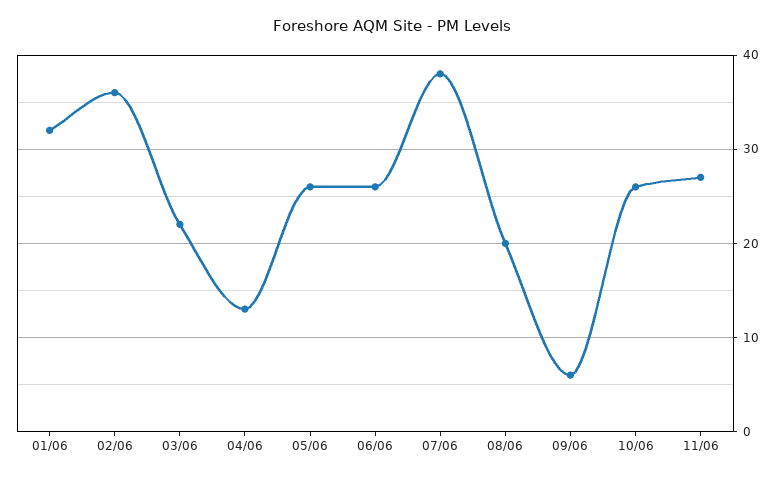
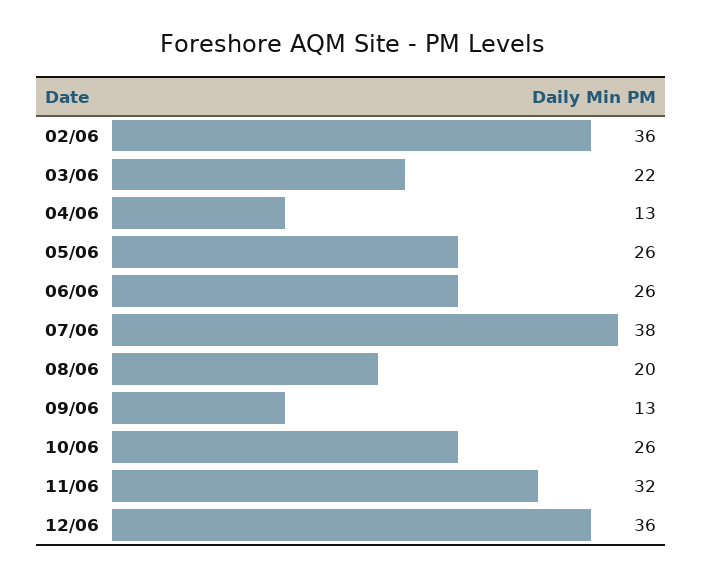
01/06: 32 -> none
09/06: 6 -> 13
11/06: 27 -> 32
12/06: none -> 36

